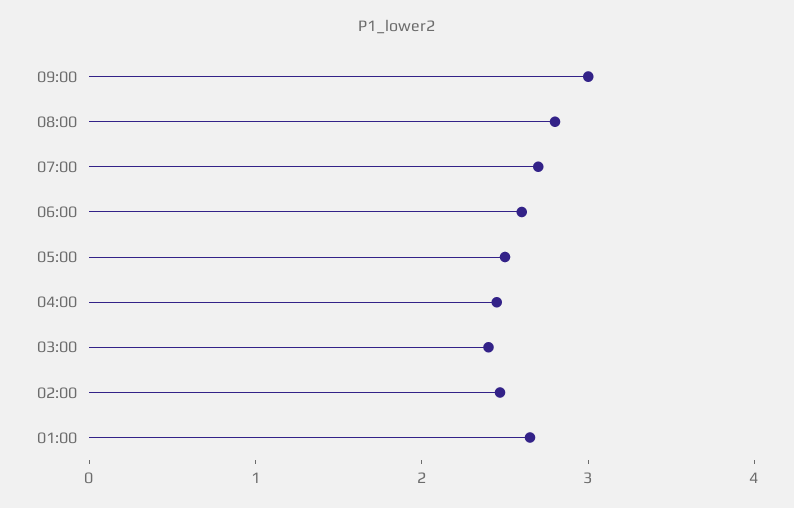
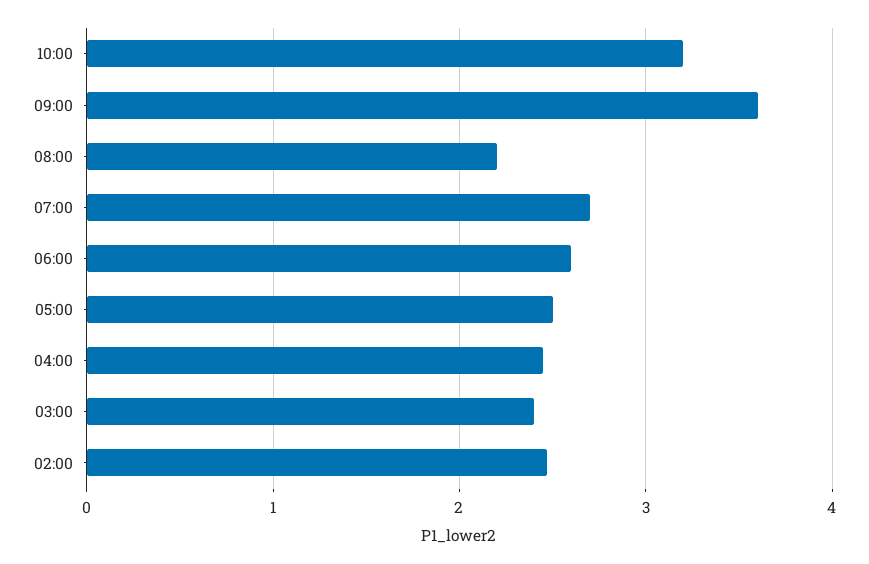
09:00: 3 -> 3.6
08:00: 2.8 -> 2.2
01:00: 2.6 -> none
10:00: none -> 3.2

